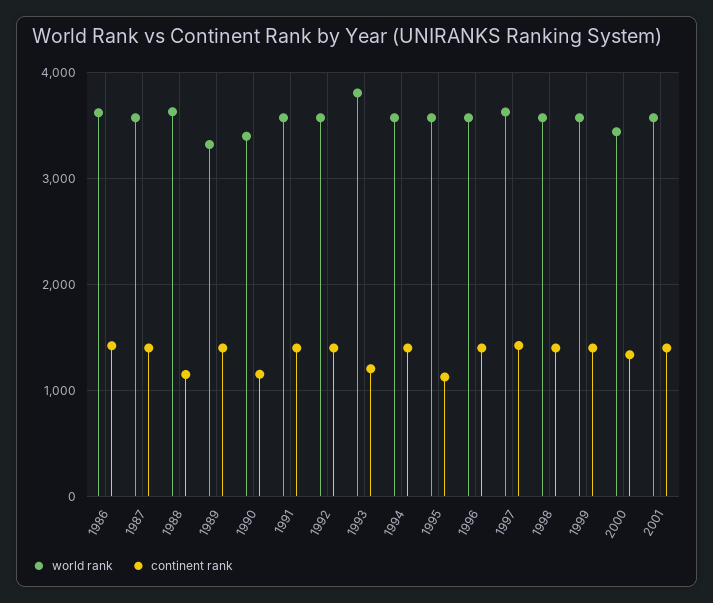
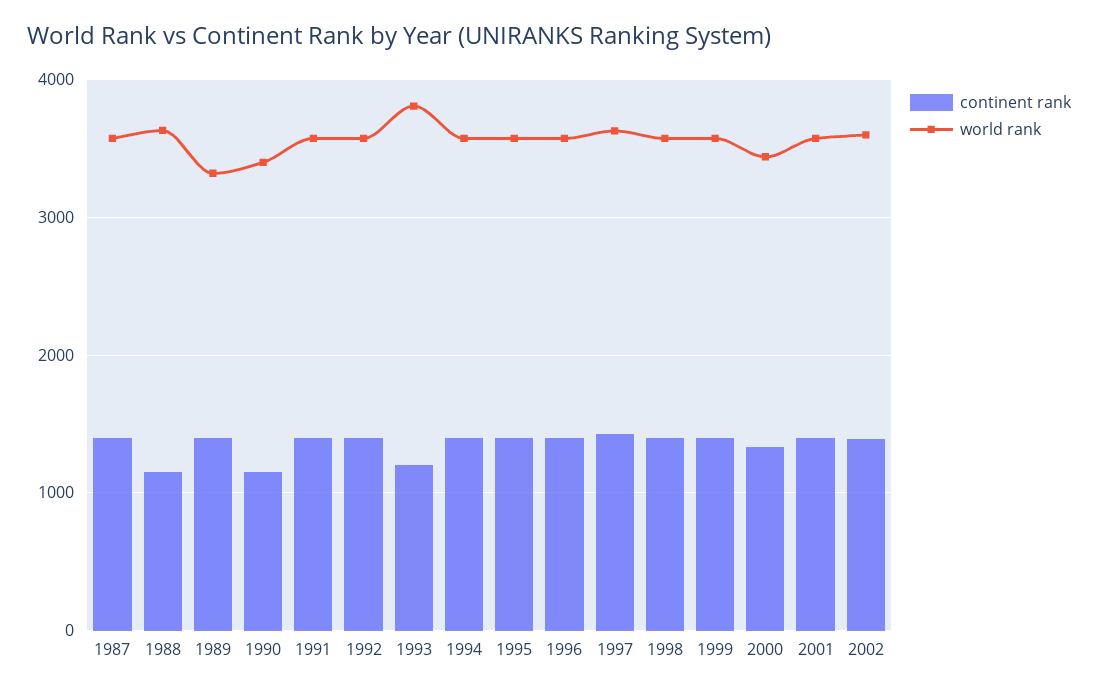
world rank, 1986: 3600 -> none
continent rank, 1986: 1400 -> none
continent rank, 1995: 1100 -> 1400
continent rank, 2002: none -> 1400
world rank, 2002: none -> 3600

